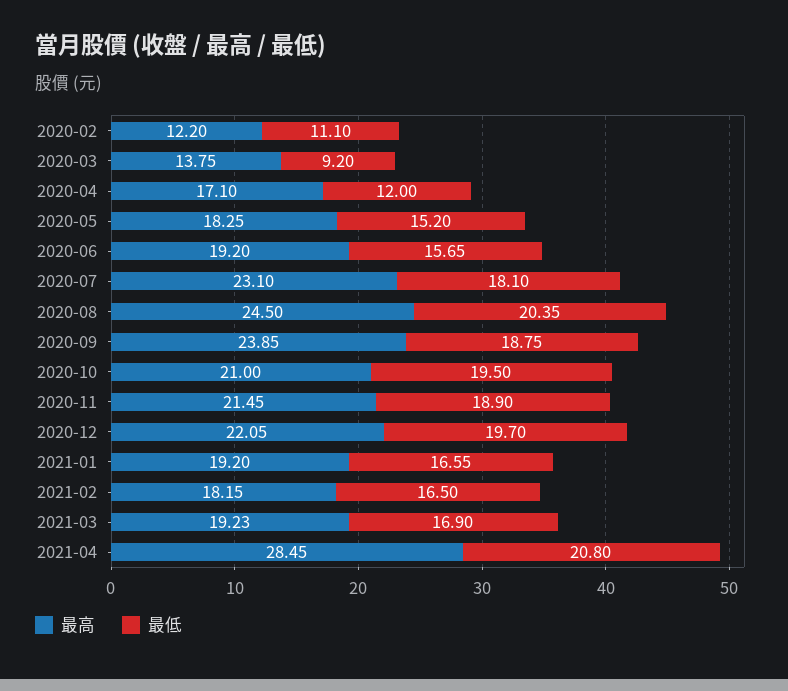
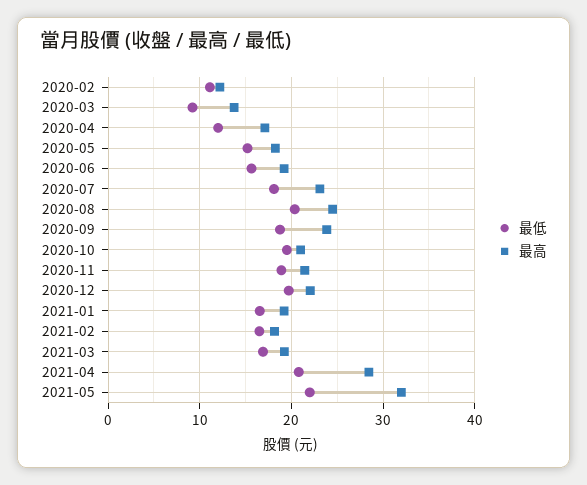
最低, 2021-05: none -> 22
最高, 2021-05: none -> 32

